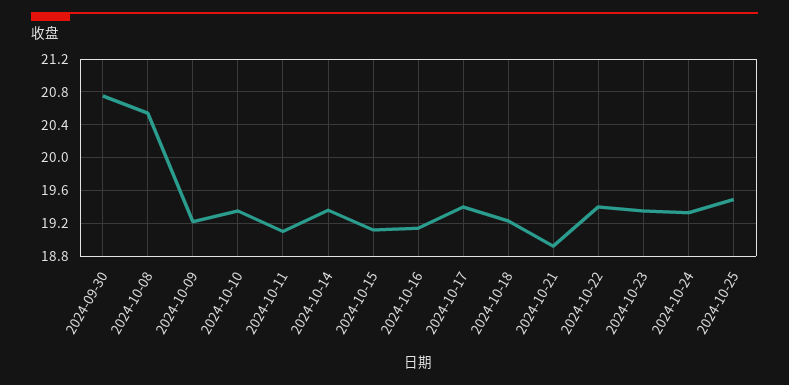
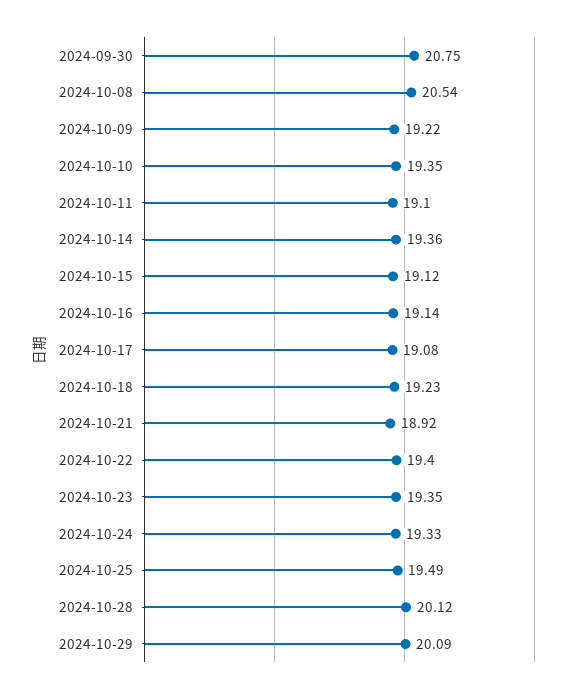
2024-10-17: 19.4 -> 19.08
2024-10-28: none -> 20.12
2024-10-29: none -> 20.09

